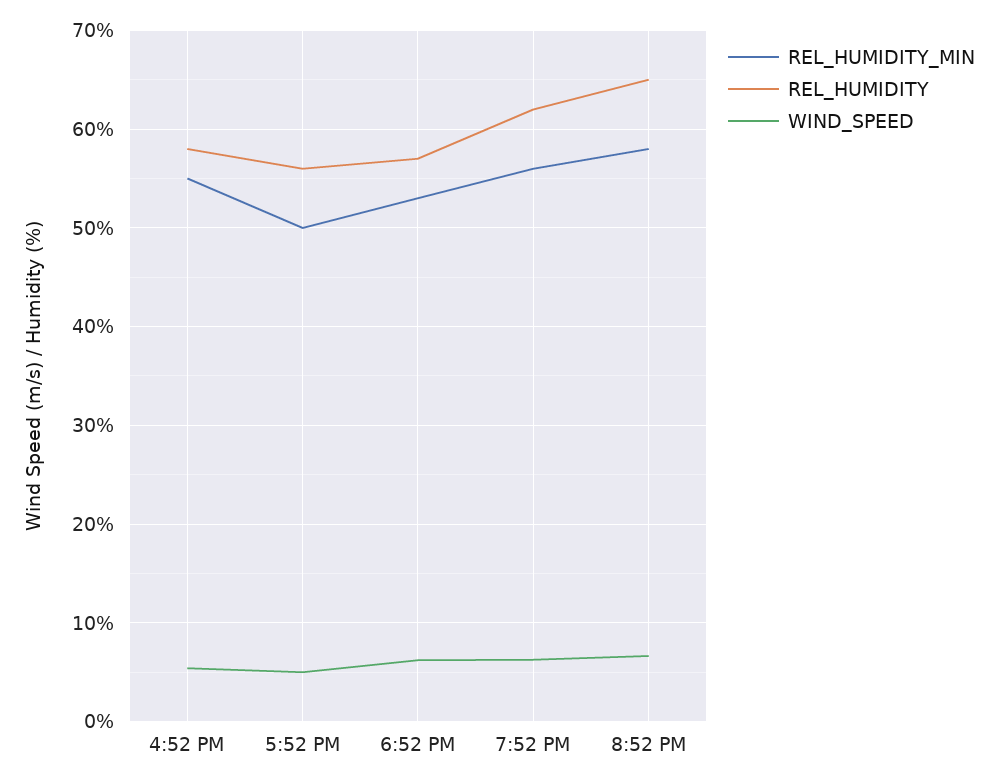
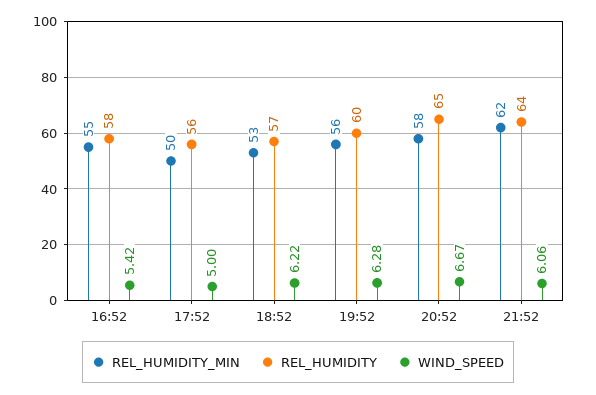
REL_HUMIDITY, 7:52 PM: 62 -> 60
REL_HUMIDITY_MIN, 21:52: none -> 62
REL_HUMIDITY, 21:52: none -> 64
WIND_SPEED, 21:52: none -> 6.06

